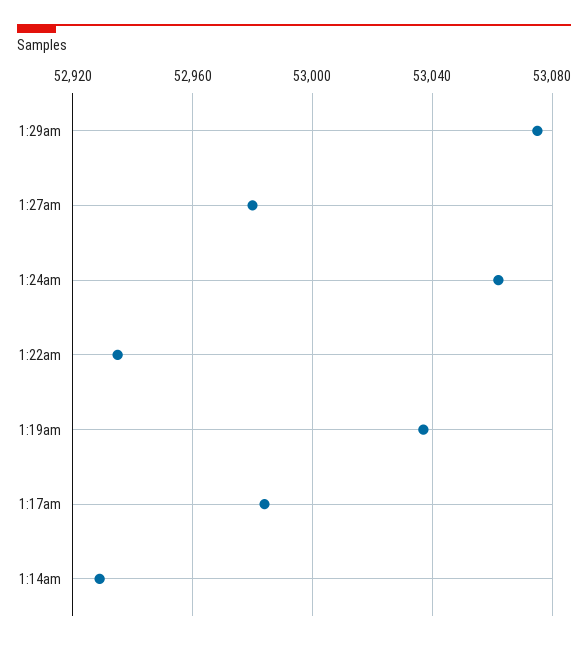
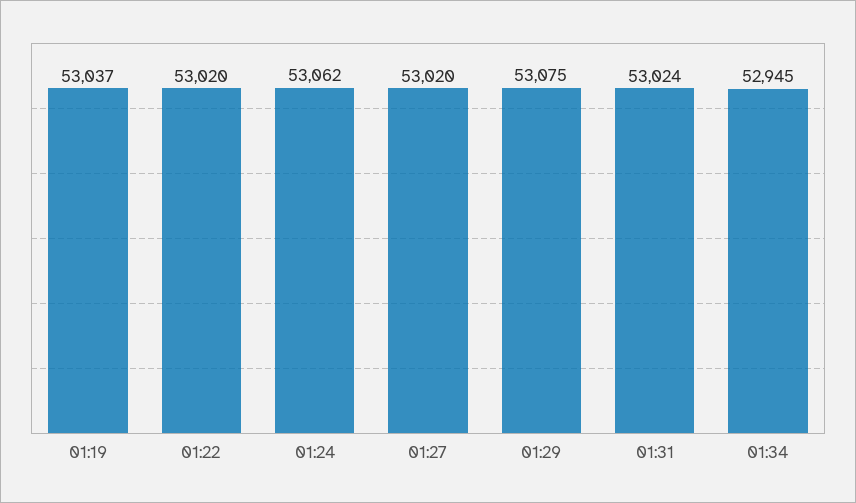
1:27am: 52980 -> 53020
1:22am: 52935 -> 53020
1:17am: 52985 -> none
1:14am: 52930 -> none
01:31: none -> 53024
01:34: none -> 52945

